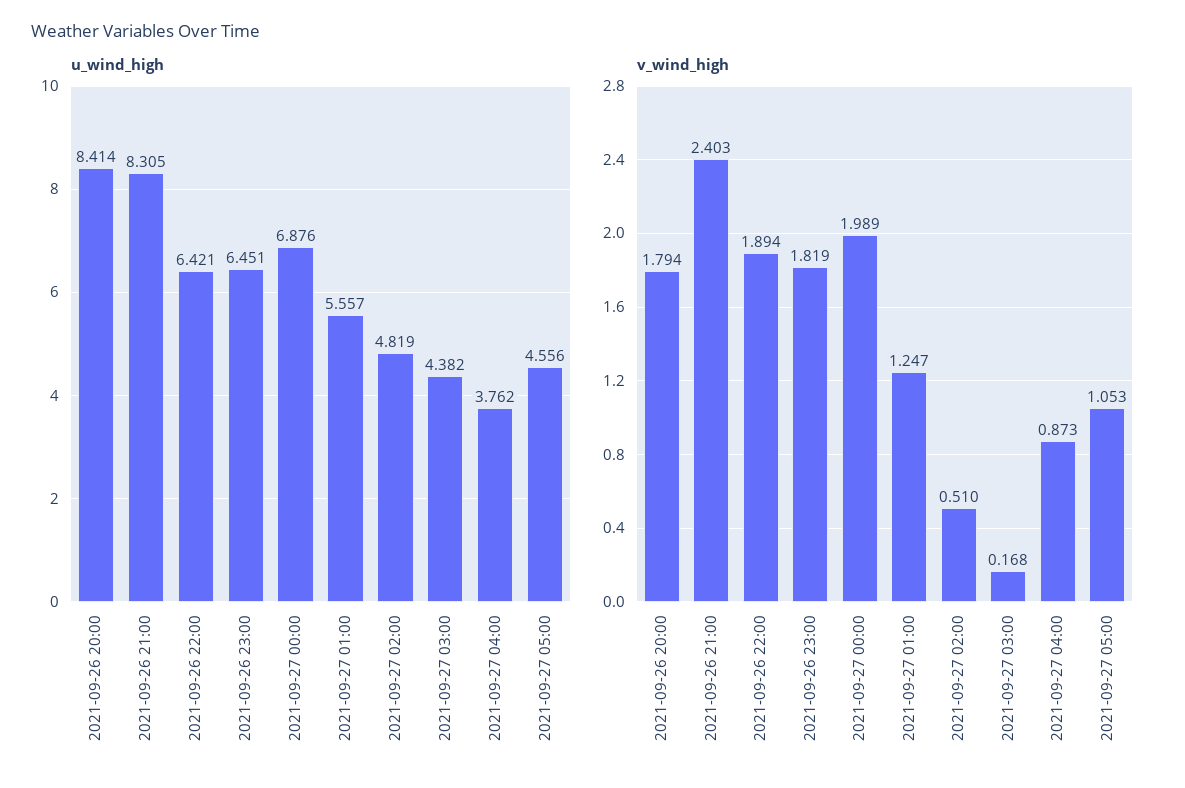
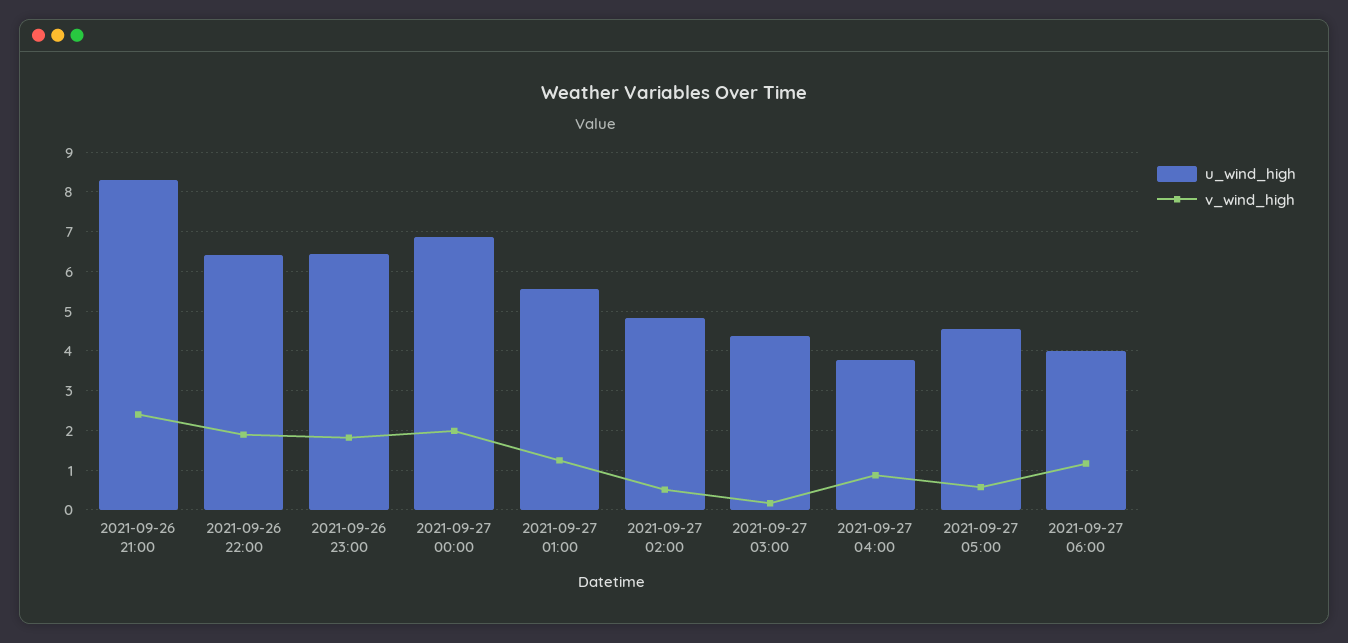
u_wind_high, 2021-09-26 20:00: 8.414 -> none
v_wind_high, 2021-09-26 20:00: 1.794 -> none
v_wind_high, 2021-09-27 05:00: 1.053 -> 0.6
u_wind_high, 2021-09-27 06:00: none -> 4
v_wind_high, 2021-09-27 06:00: none -> 1.2

